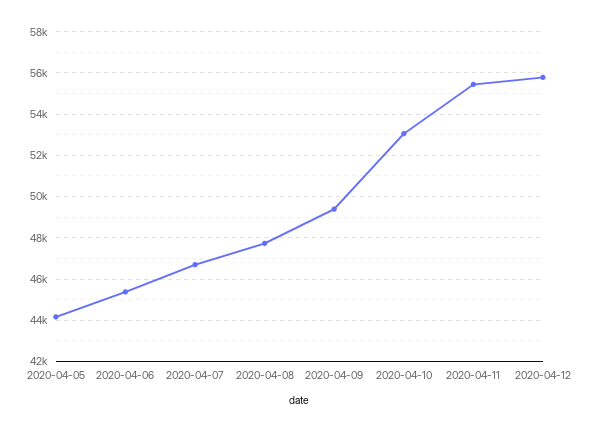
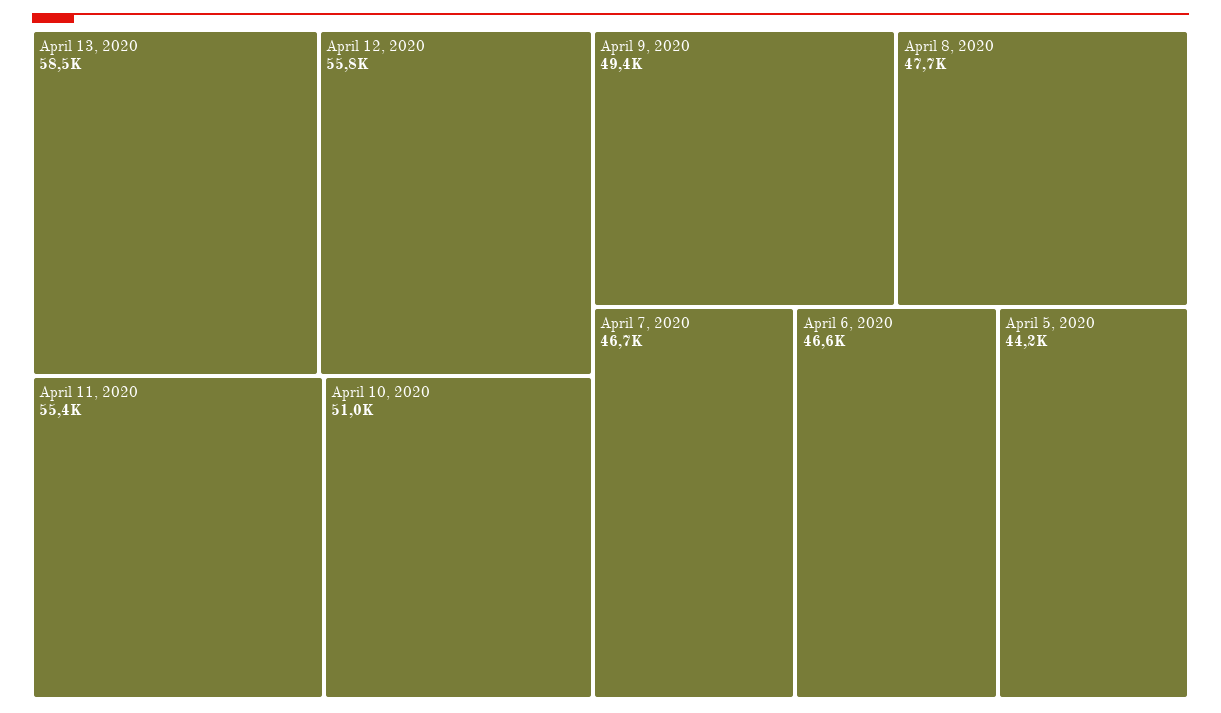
2020-04-06: 45500 -> 46600
2020-04-10: 53000 -> 51000
April 13, 2020: none -> 58500

